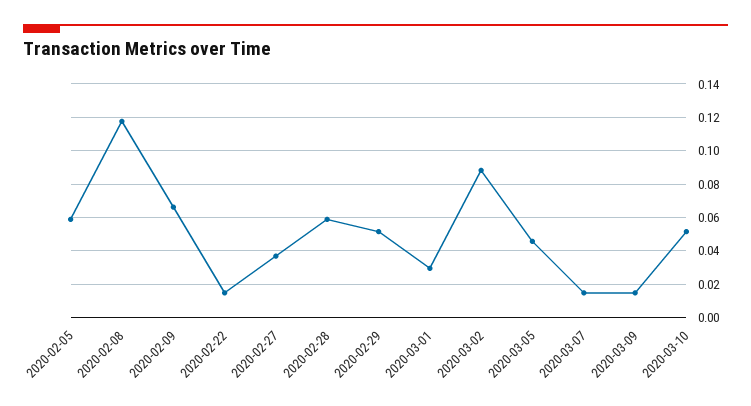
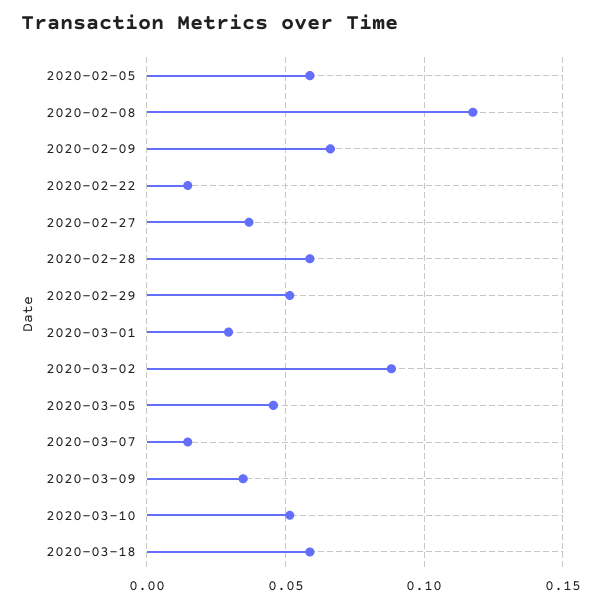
2020-03-09: 0.015 -> 0.035
2020-03-18: none -> 0.06

